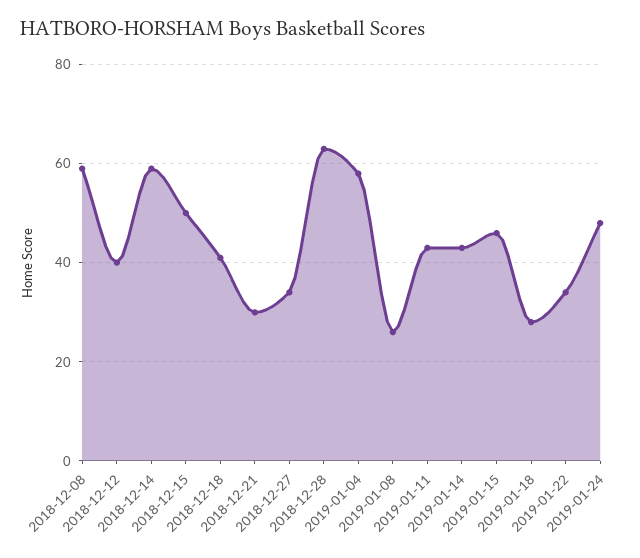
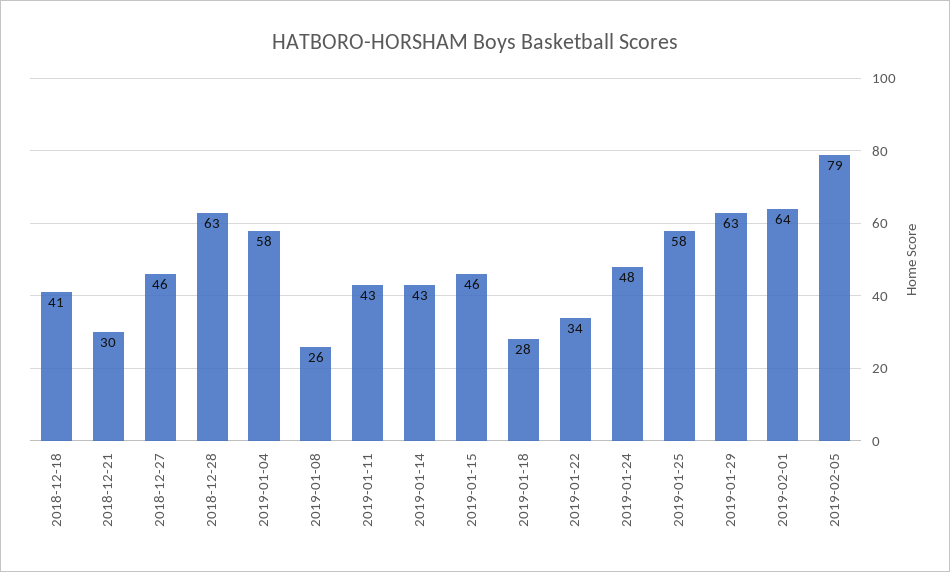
2018-12-08: 60 -> none
2018-12-12: 40 -> none
2018-12-14: 60 -> none
2018-12-15: 50 -> none
2018-12-27: 35 -> 46
2019-01-25: none -> 58
2019-01-29: none -> 63
2019-02-01: none -> 64
2019-02-05: none -> 79

